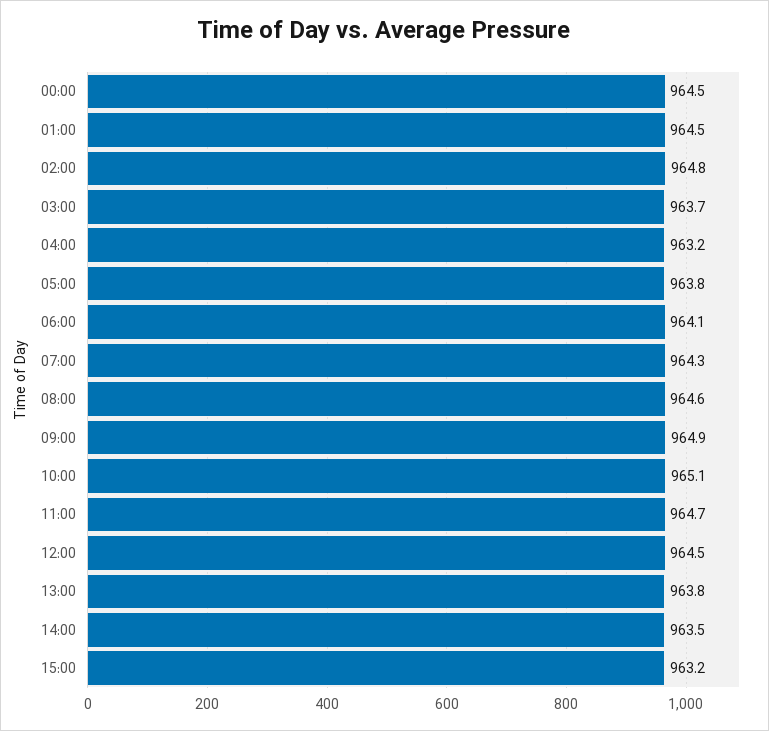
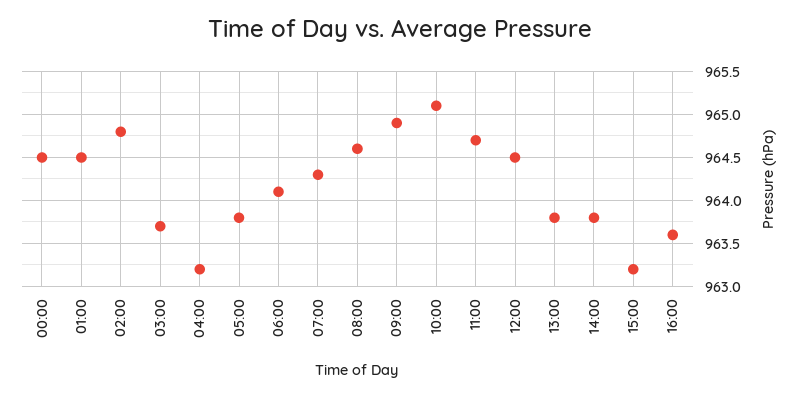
14:00: 963.5 -> 963.8
16:00: none -> 963.6

